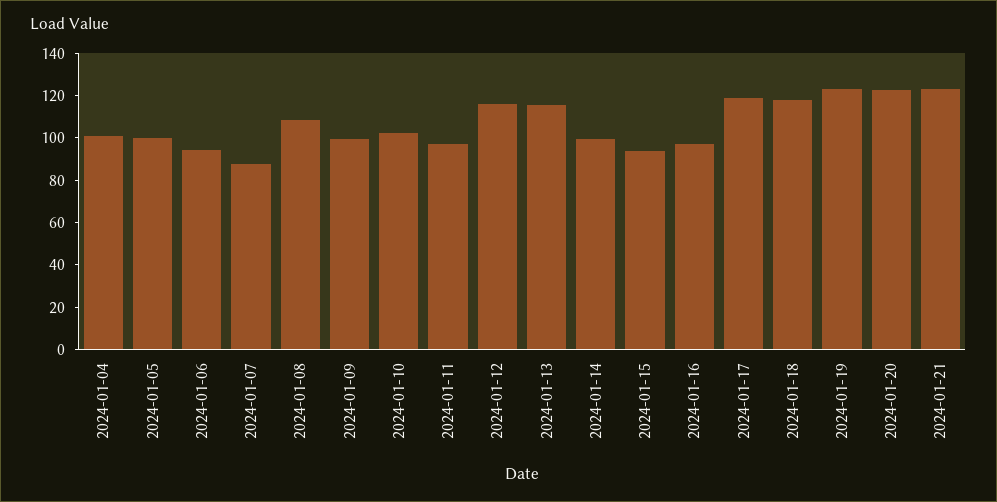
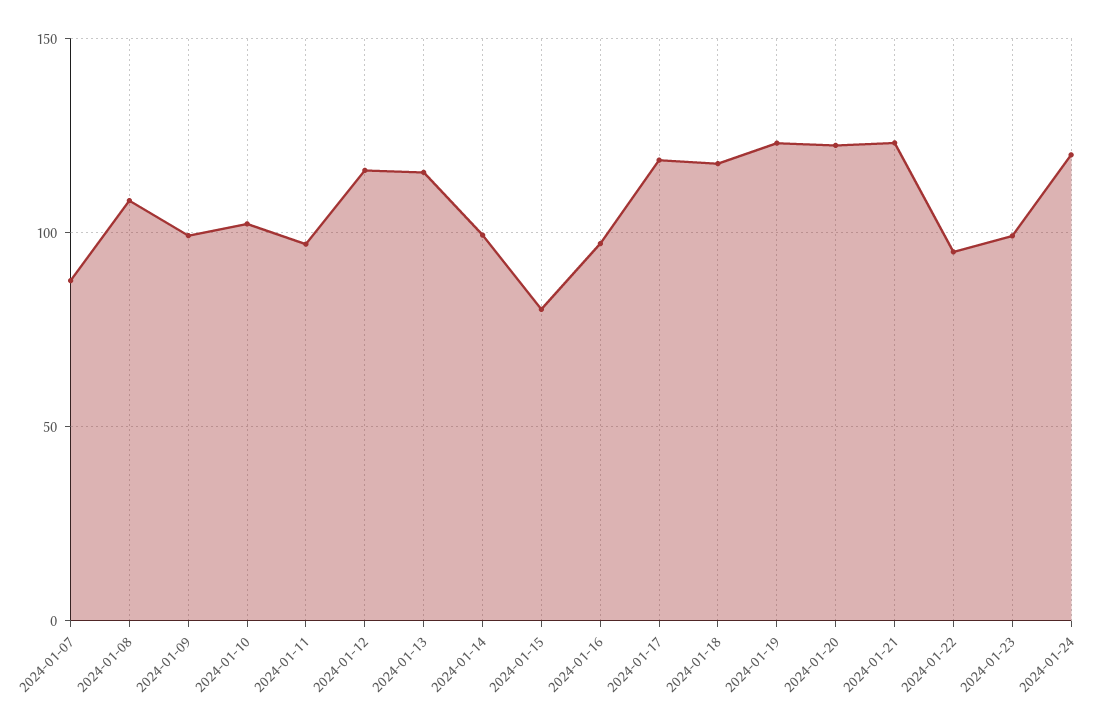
2024-01-04: 100 -> none
2024-01-05: 100 -> none
2024-01-06: 95 -> none
2024-01-15: 95 -> 80
2024-01-22: none -> 95
2024-01-23: none -> 100
2024-01-24: none -> 120

